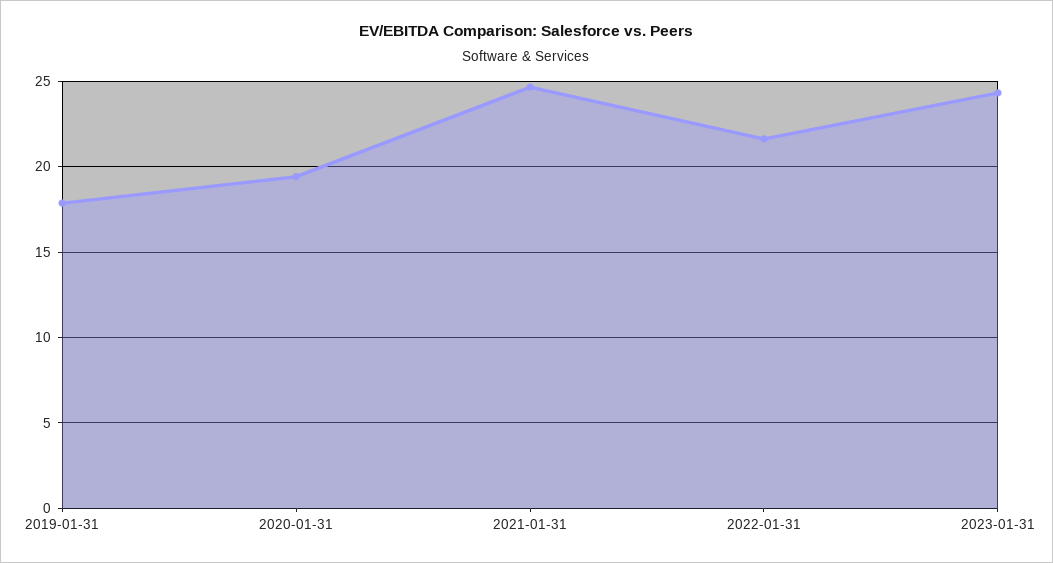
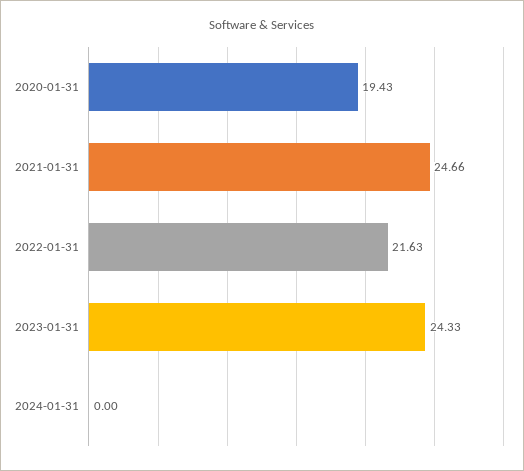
2019-01-31: 18 -> none
2024-01-31: none -> 0

